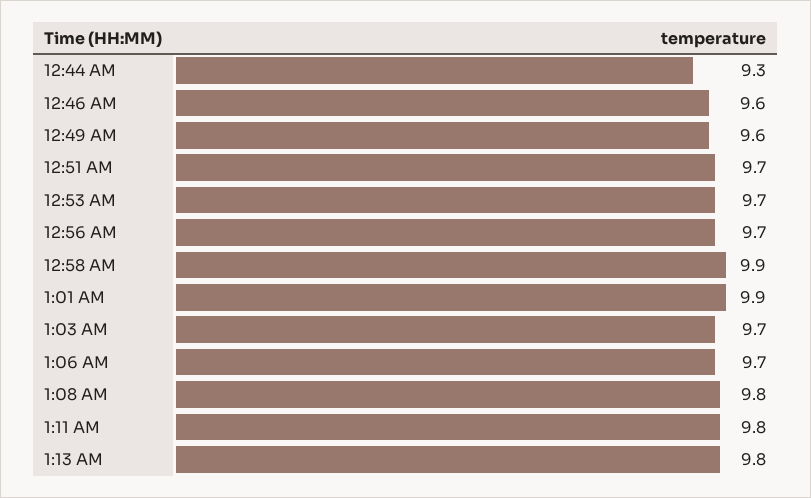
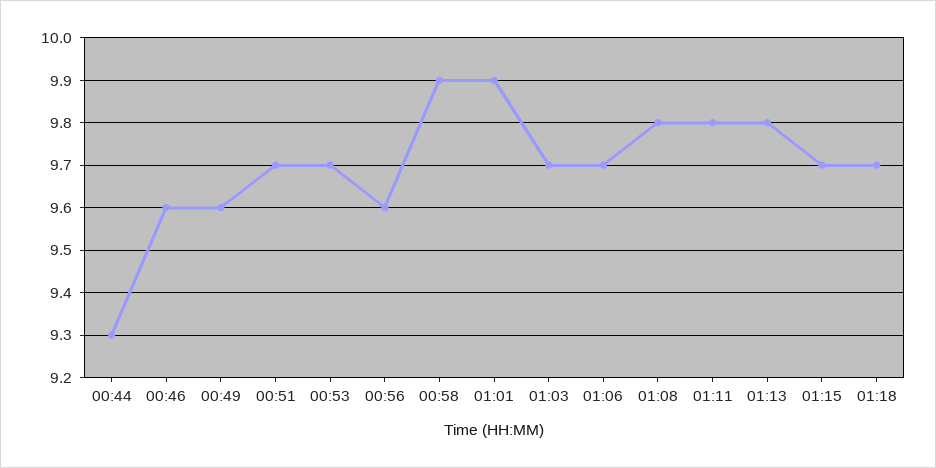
12:56 AM: 9.7 -> 9.6
01:15: none -> 9.7
01:18: none -> 9.7

